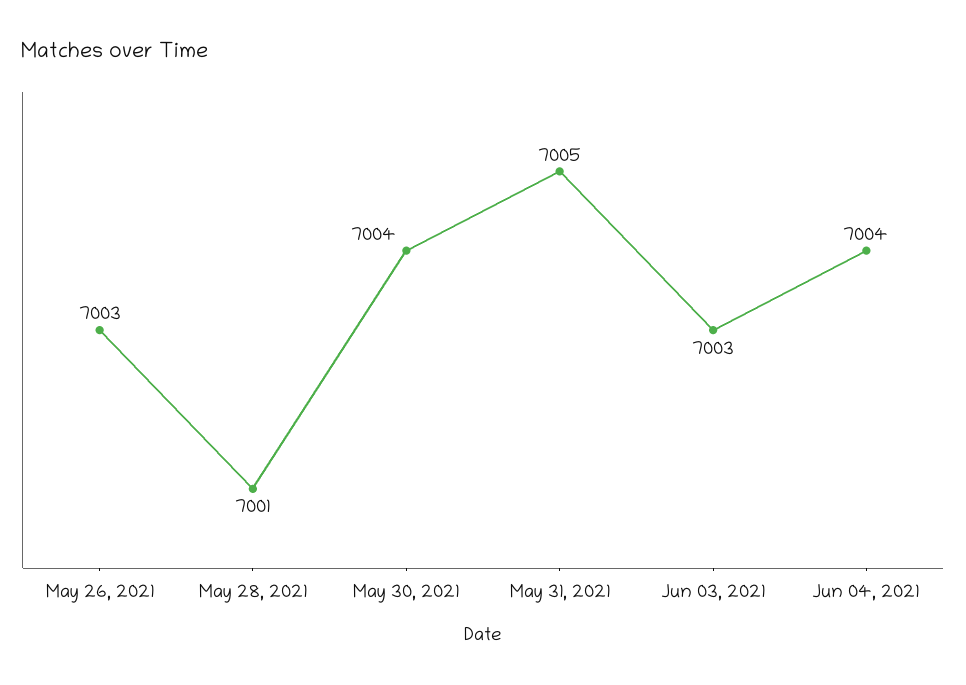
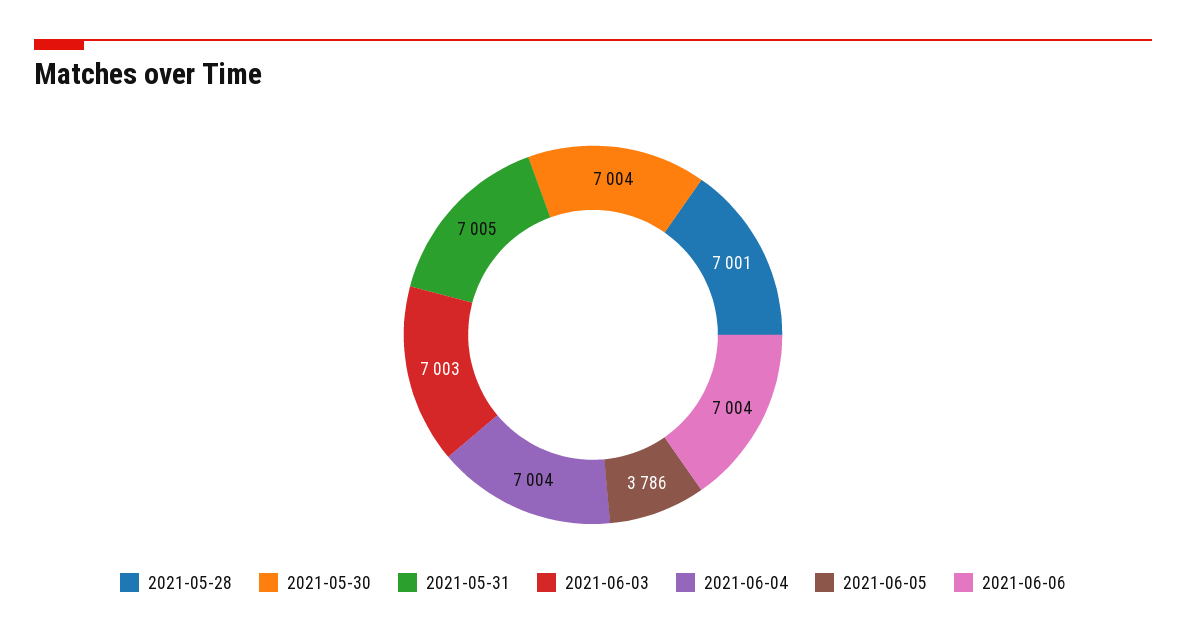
May 26, 2021: 7003 -> none
2021-06-05: none -> 3786
2021-06-06: none -> 7004

